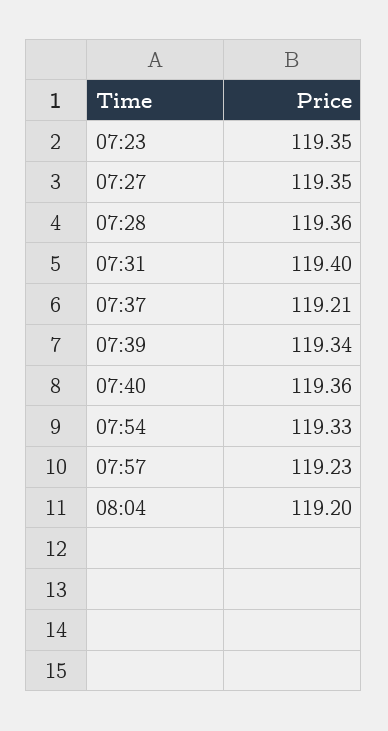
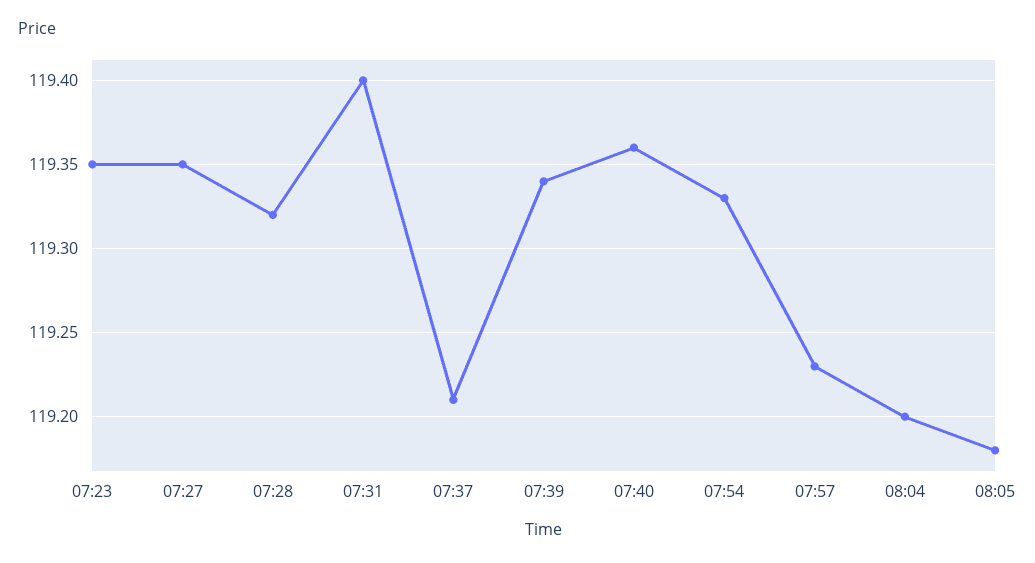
07:28: 119.36 -> 119.32
08:05: none -> 119.18

